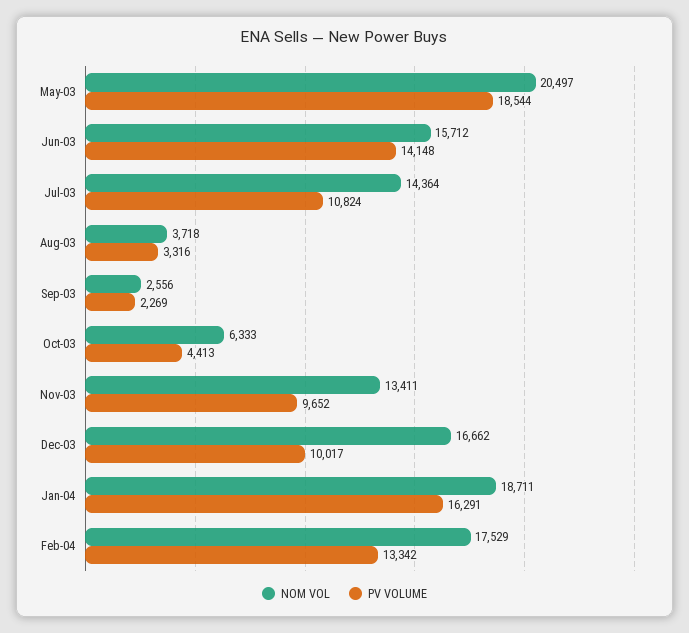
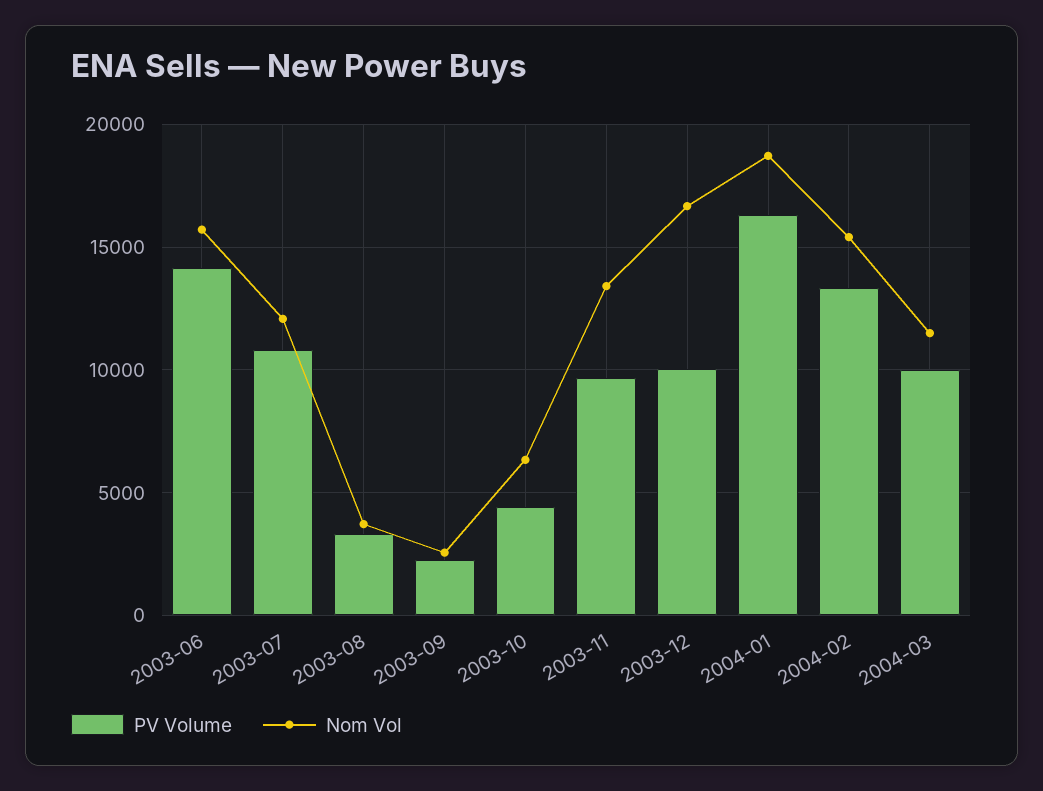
NOM VOL, May-03: 20497 -> none
PV VOLUME, May-03: 18544 -> none
NOM VOL, Jul-03: 14364 -> 12000
NOM VOL, Feb-04: 17529 -> 15500
PV VOLUME, 2004-03: none -> 10000
NOM VOL, 2004-03: none -> 11500

